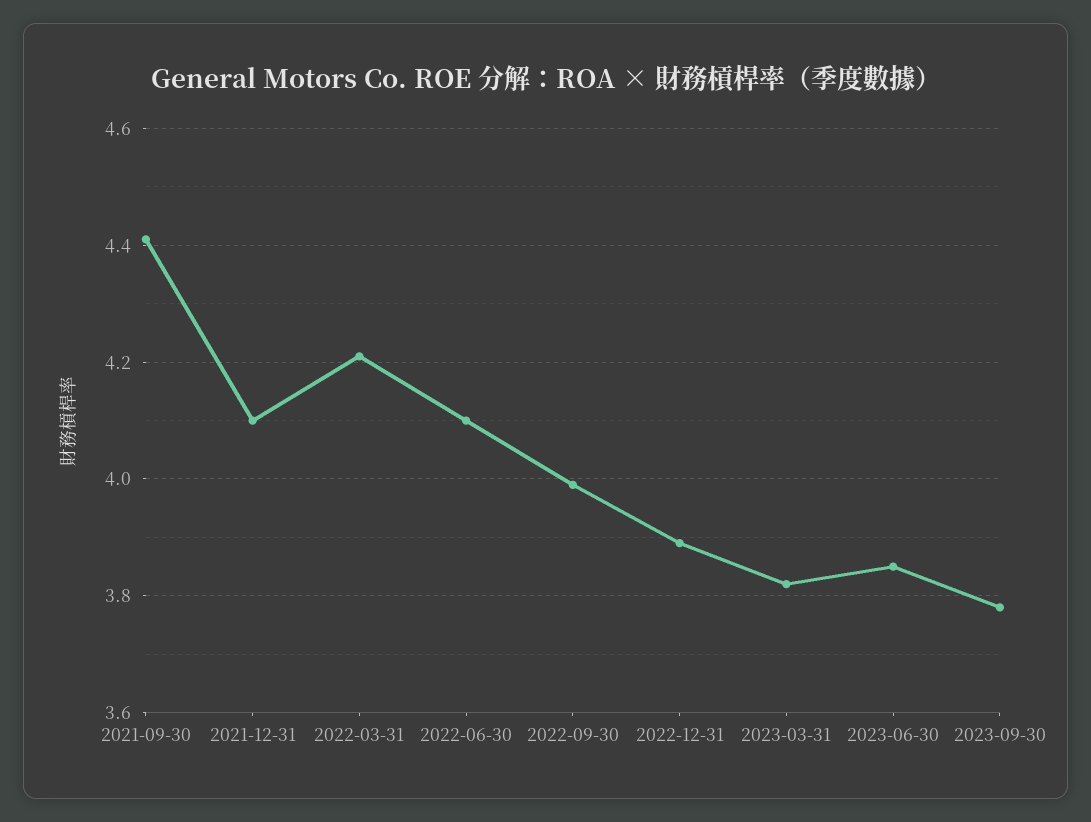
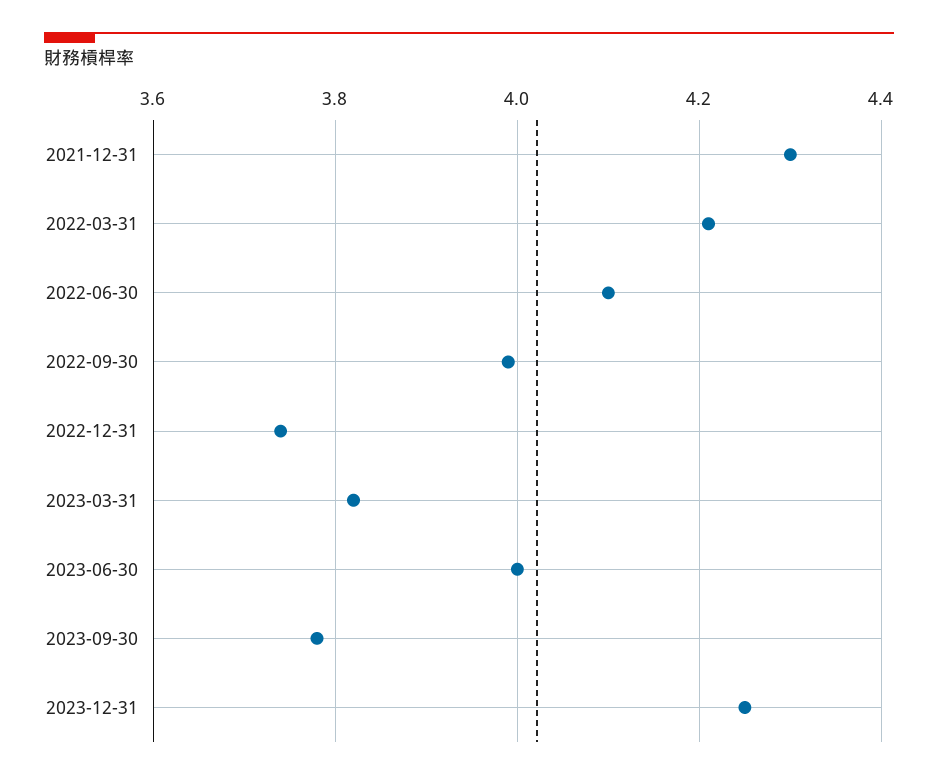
2021-09-30: 4.4 -> none
2021-12-31: 4.1 -> 4.3
2022-12-31: 3.9 -> 3.75
2023-06-30: 3.85 -> 4
2023-12-31: none -> 4.25

